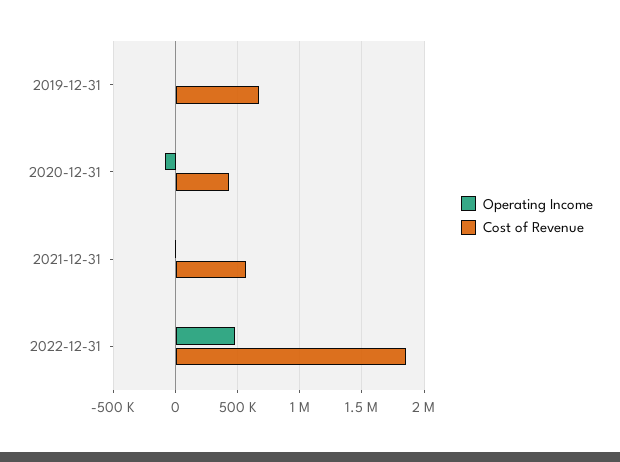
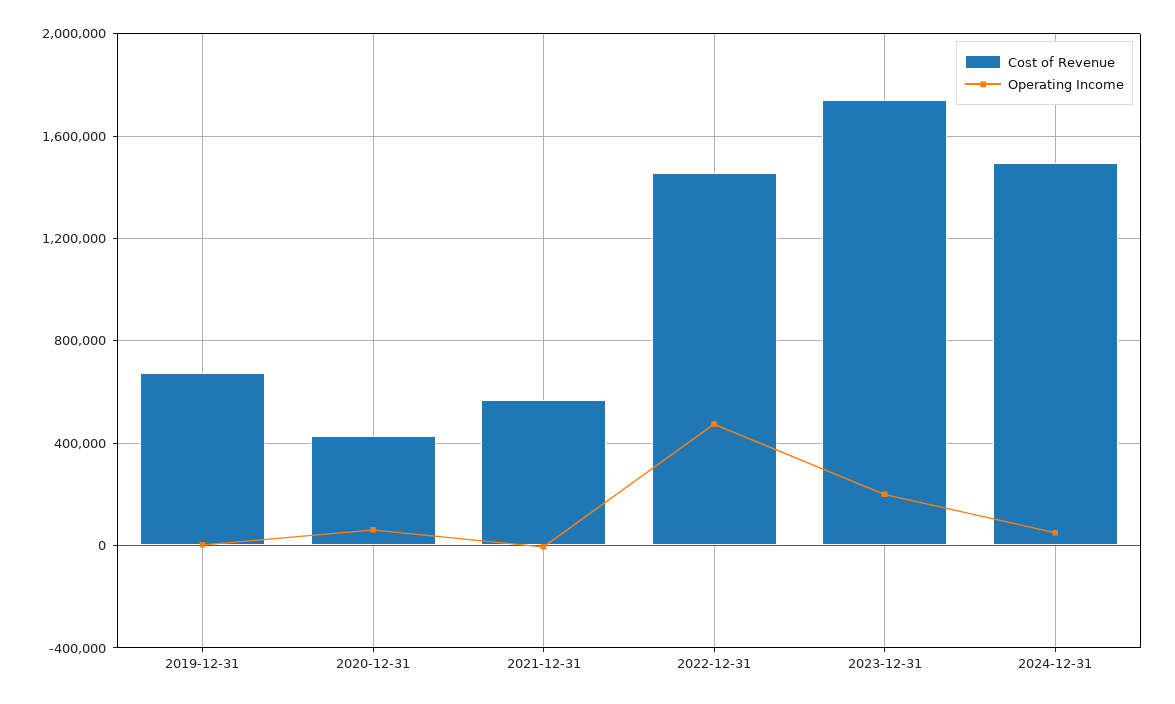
Operating Income, 2020-12-31: -100000 -> 50000
Cost of Revenue, 2022-12-31: 1850000 -> 1450000
Cost of Revenue, 2023-12-31: none -> 1750000
Operating Income, 2023-12-31: none -> 200000
Cost of Revenue, 2024-12-31: none -> 1500000
Operating Income, 2024-12-31: none -> 50000

